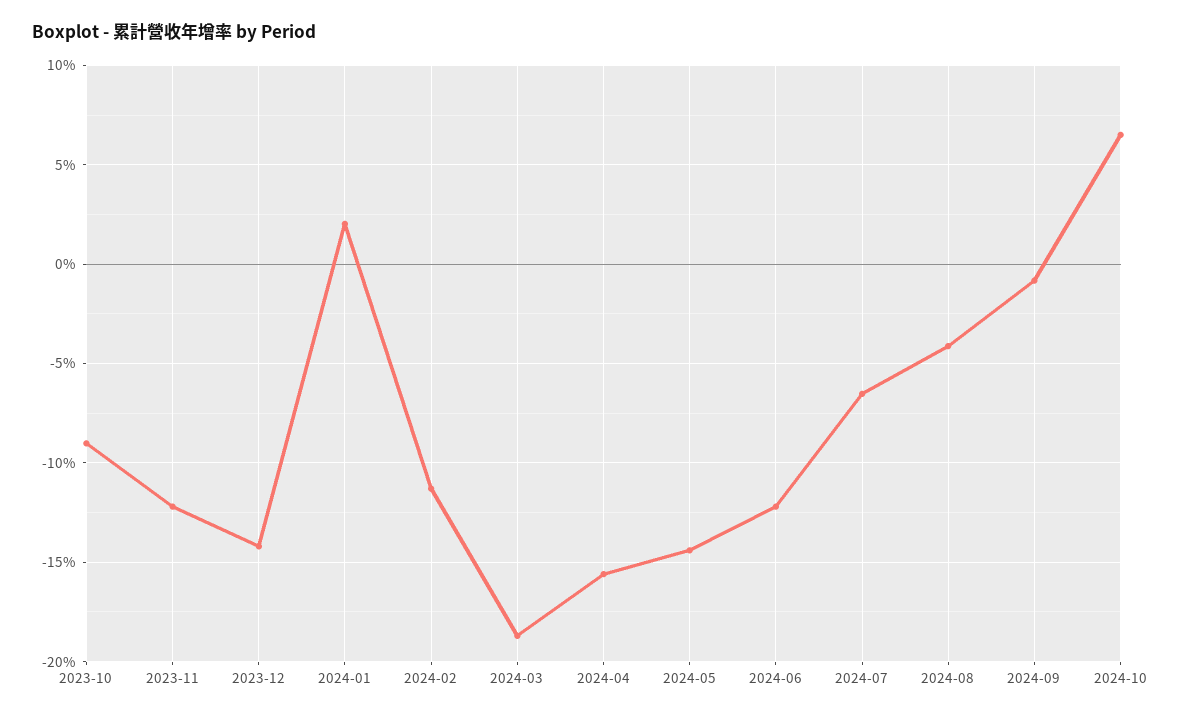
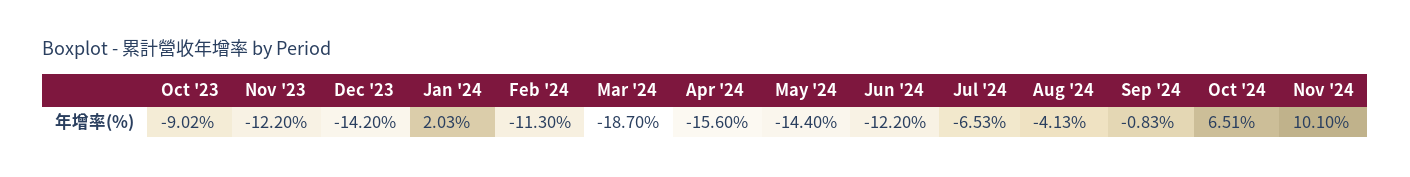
Nov '24: none -> 10.1

